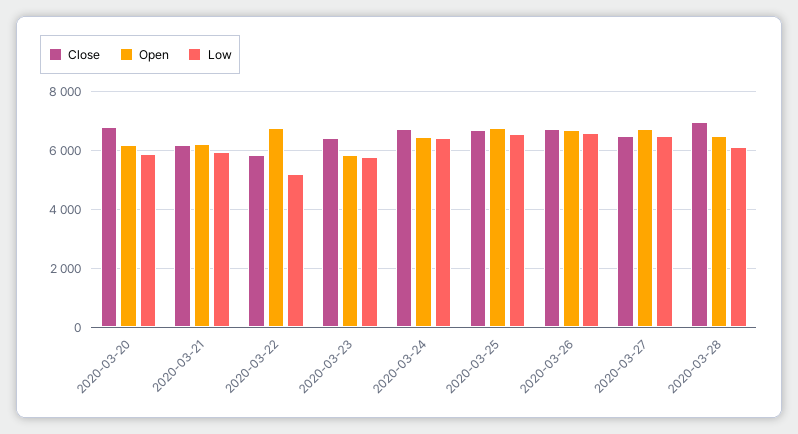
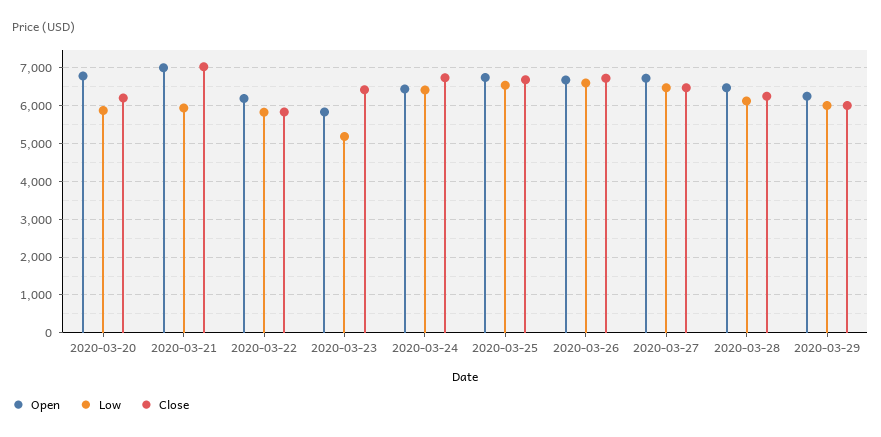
Close, 2020-03-20: 6750 -> 6200
Open, 2020-03-20: 6250 -> 6800
Close, 2020-03-21: 6250 -> 7000
Open, 2020-03-21: 6250 -> 7000
Open, 2020-03-22: 6750 -> 6200
Low, 2020-03-22: 5250 -> 5800
Low, 2020-03-23: 5750 -> 5200
Close, 2020-03-28: 7000 -> 6200
Open, 2020-03-29: none -> 6200
Low, 2020-03-29: none -> 6000
Close, 2020-03-29: none -> 6000

